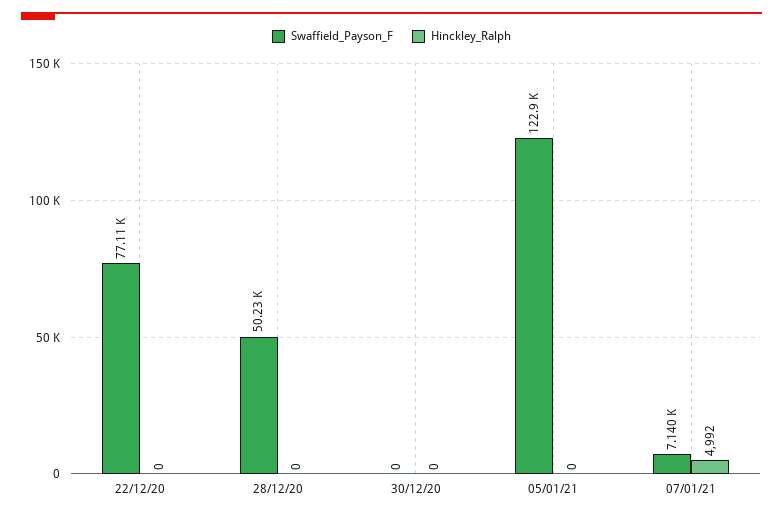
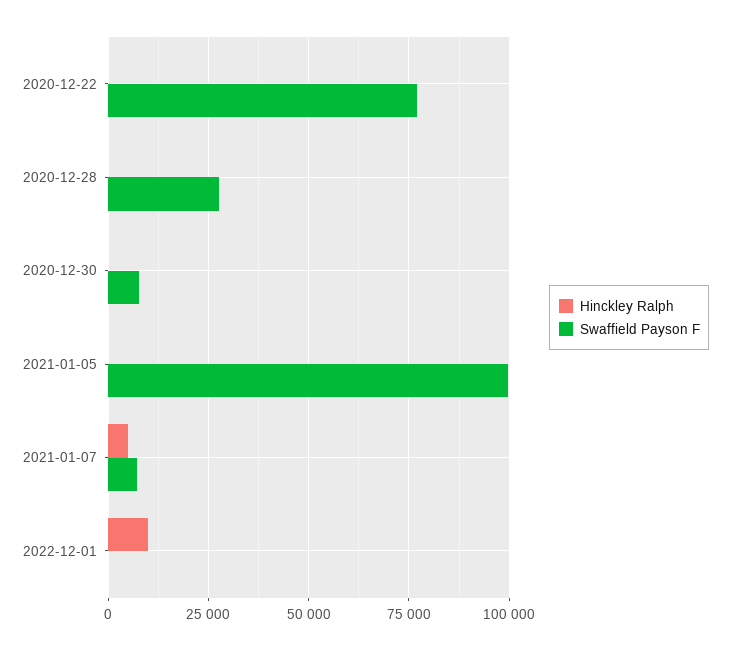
Swaffield_Payson_F, 28/12/20: 50230 -> 27500
Swaffield_Payson_F, 30/12/20: 0 -> 7500
Swaffield_Payson_F, 05/01/21: 122900 -> 100000
Hinckley_Ralph, 2022-12-01: none -> 10000
Swaffield_Payson_F, 2022-12-01: none -> 0

